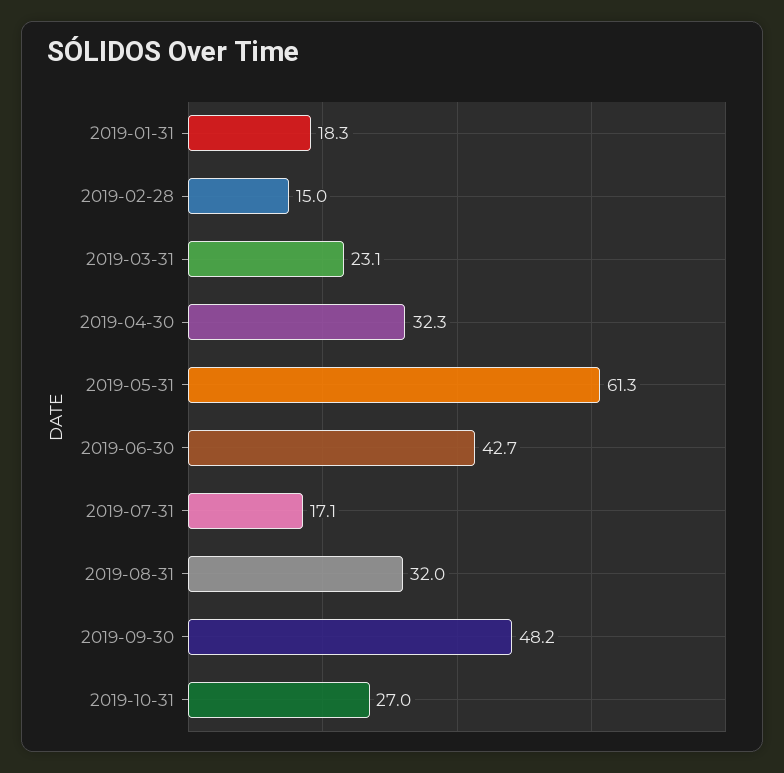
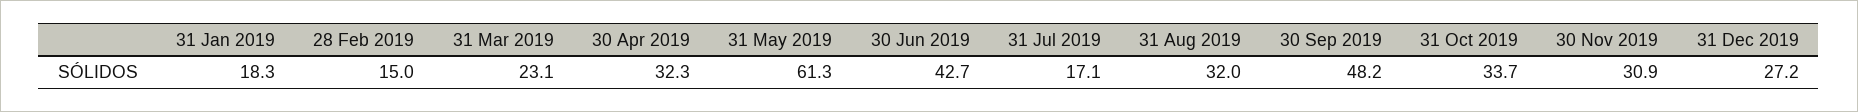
2019-10-31: 27 -> 33.7
30 Nov 2019: none -> 30.9
31 Dec 2019: none -> 27.2

